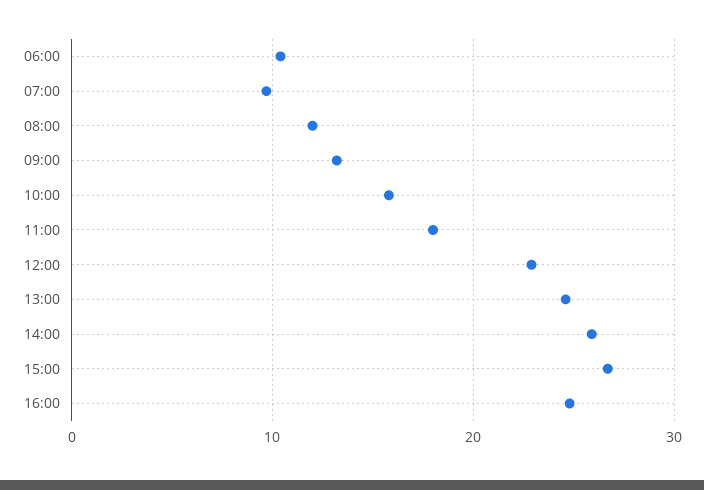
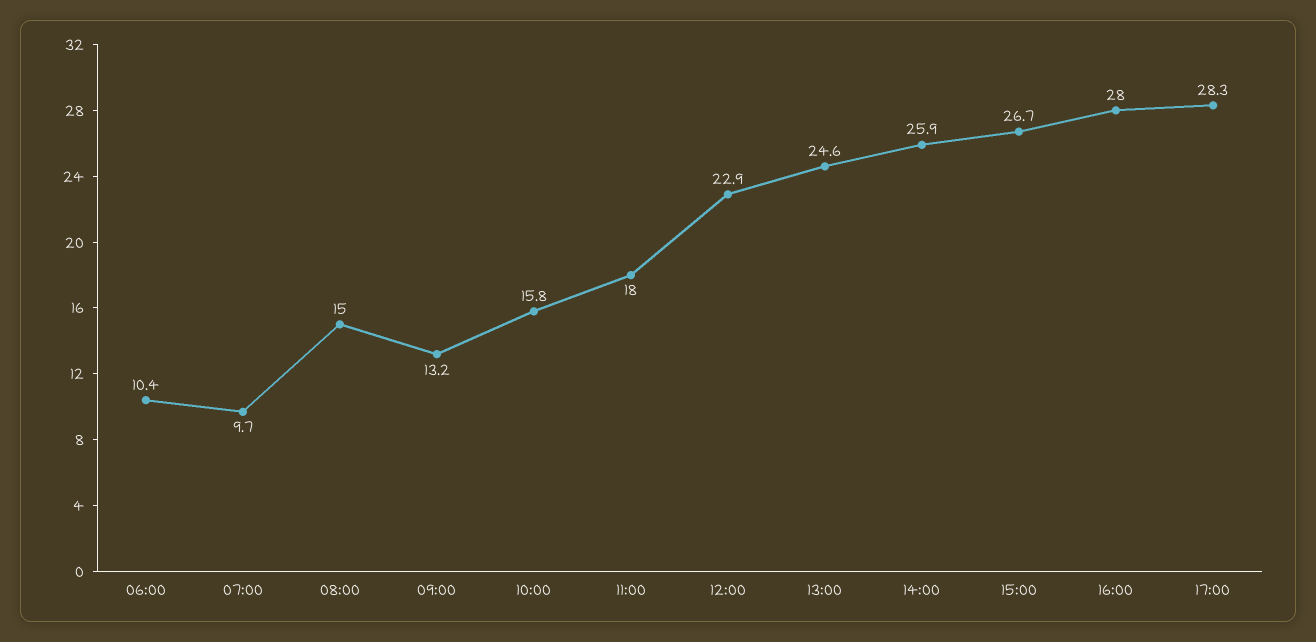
08:00: 12 -> 15
16:00: 25 -> 28
17:00: none -> 28.3

